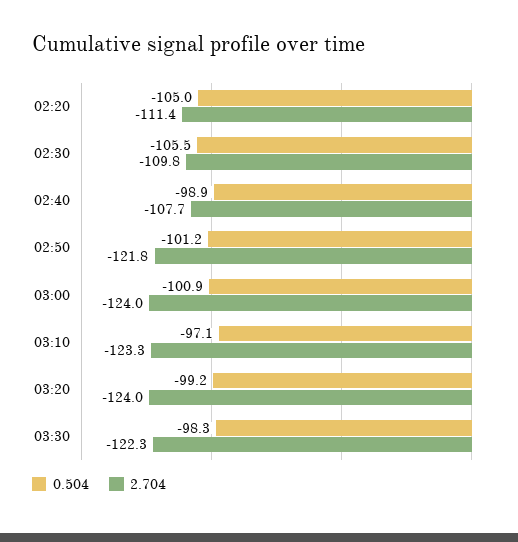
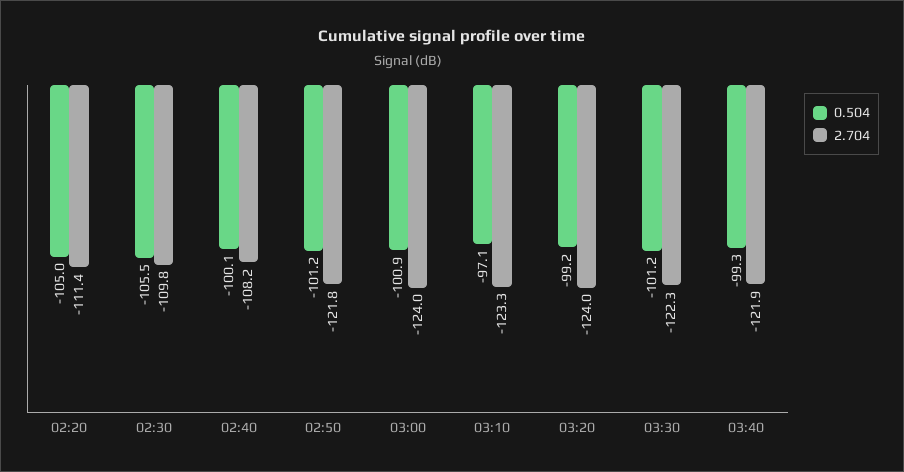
0.504, 02:40: -98.9 -> -100.1
2.704, 02:40: -107.7 -> -108.2
0.504, 03:30: -98.3 -> -101.2
0.504, 03:40: none -> -99.3
2.704, 03:40: none -> -121.9

